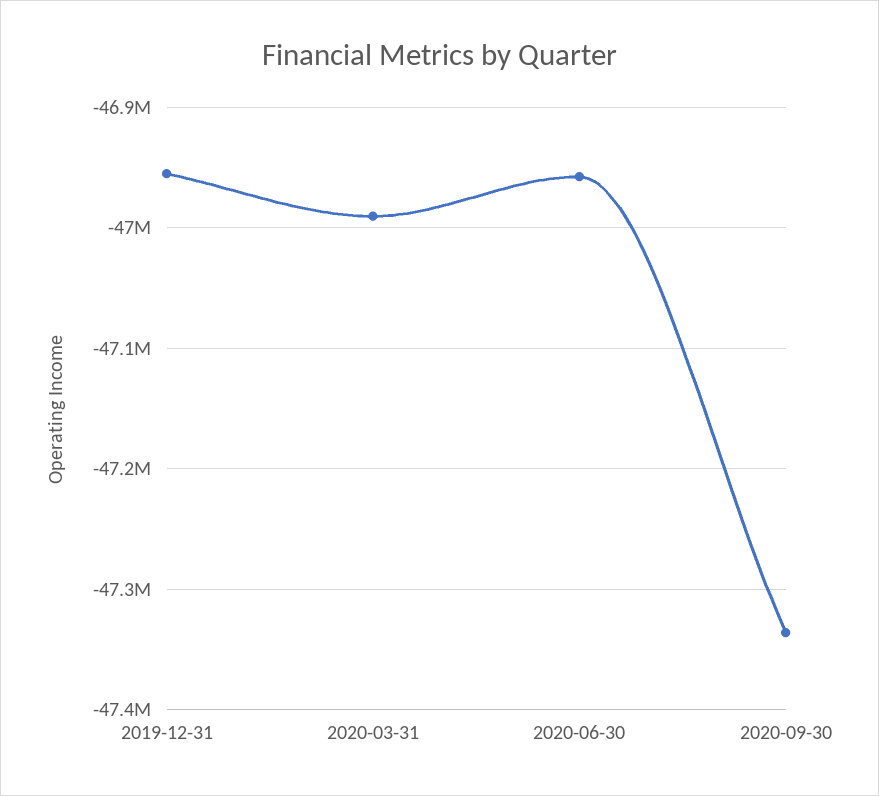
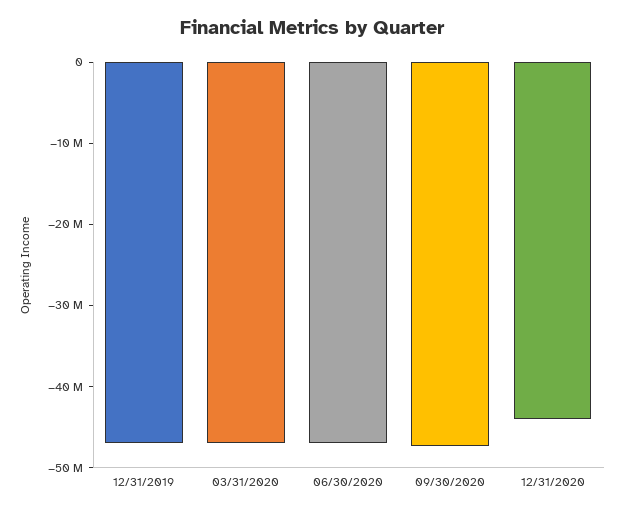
12/31/2020: none -> -44000000

